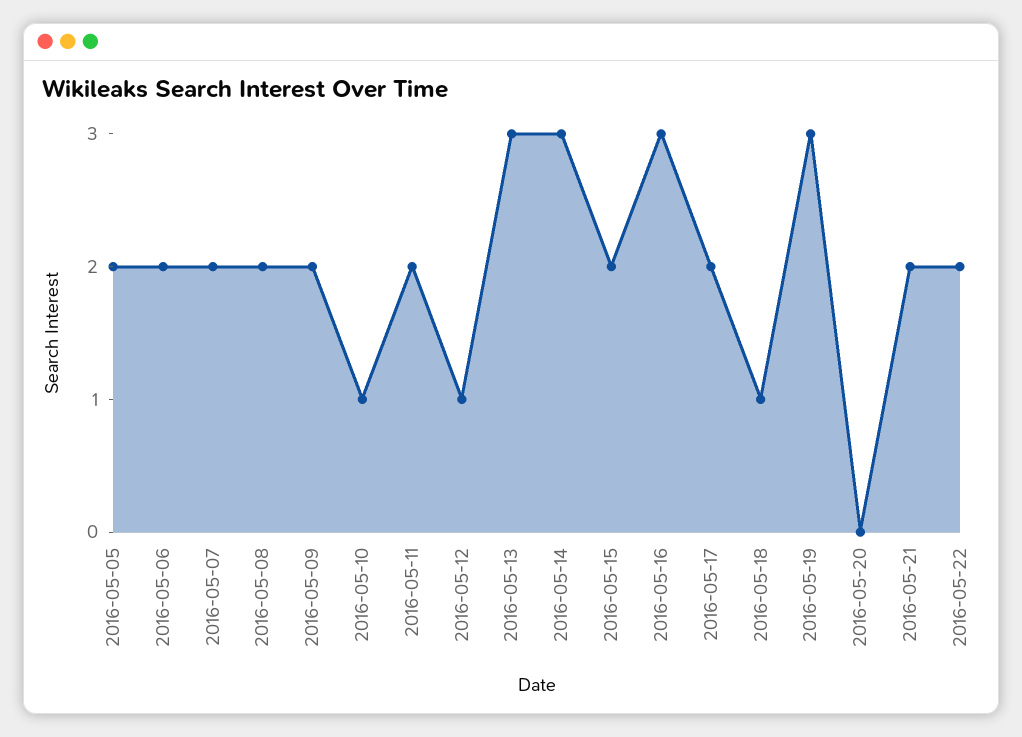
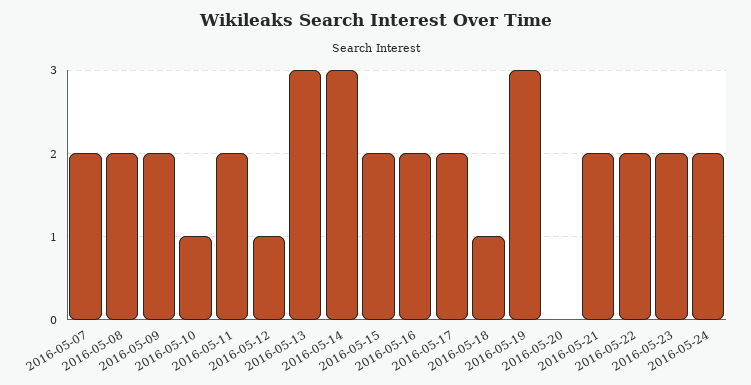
2016-05-05: 2 -> none
2016-05-06: 2 -> none
2016-05-16: 3 -> 2
2016-05-23: none -> 2
2016-05-24: none -> 2

